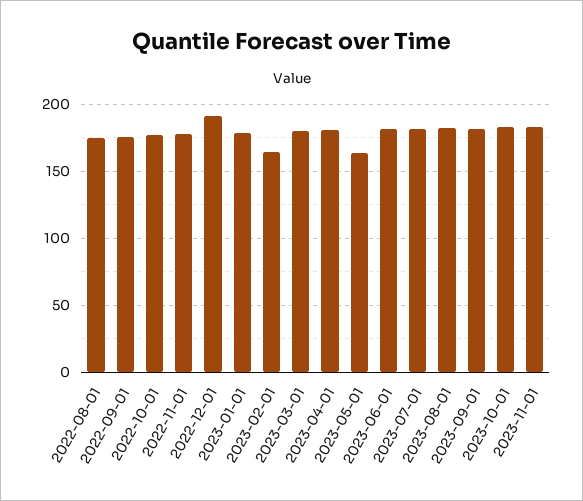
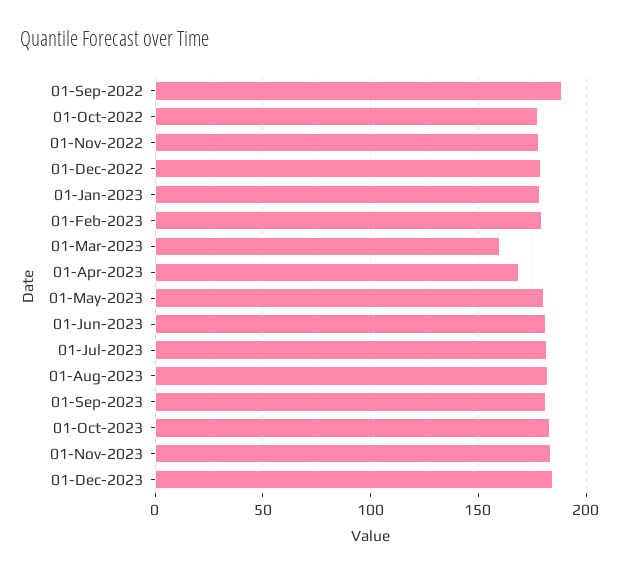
2022-08-01: 175 -> none
2022-09-01: 175 -> 190
2022-12-01: 190 -> 180
2023-02-01: 165 -> 180
2023-03-01: 180 -> 160
2023-04-01: 180 -> 170
2023-05-01: 165 -> 180
01-Dec-2023: none -> 185

